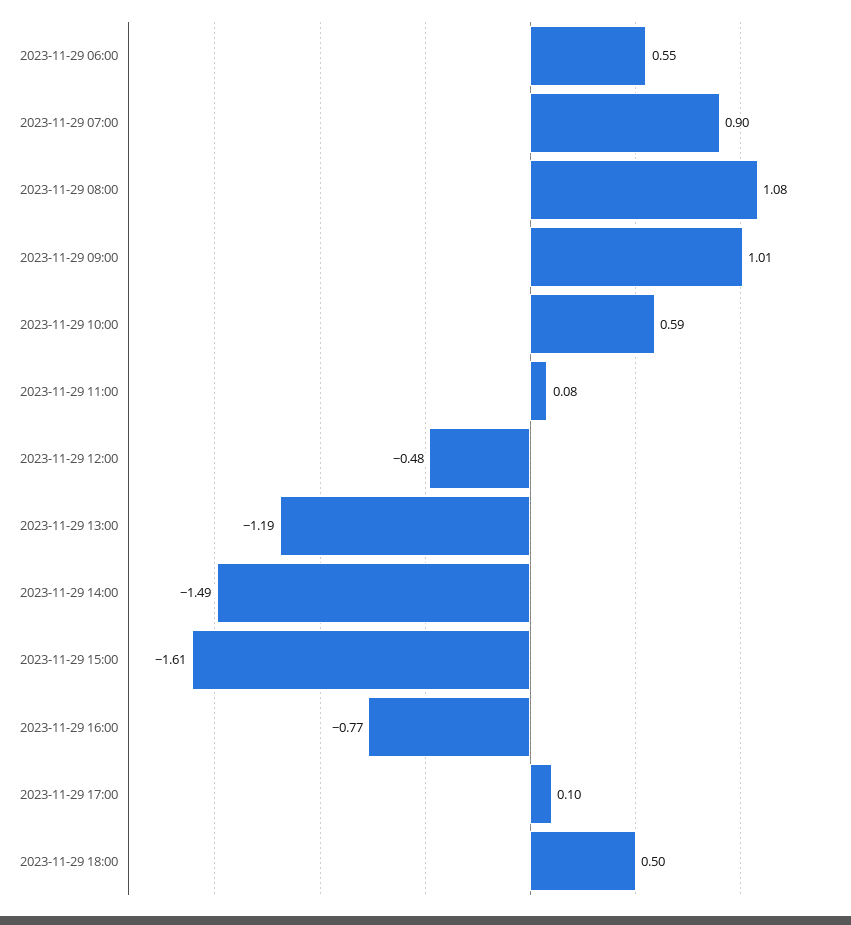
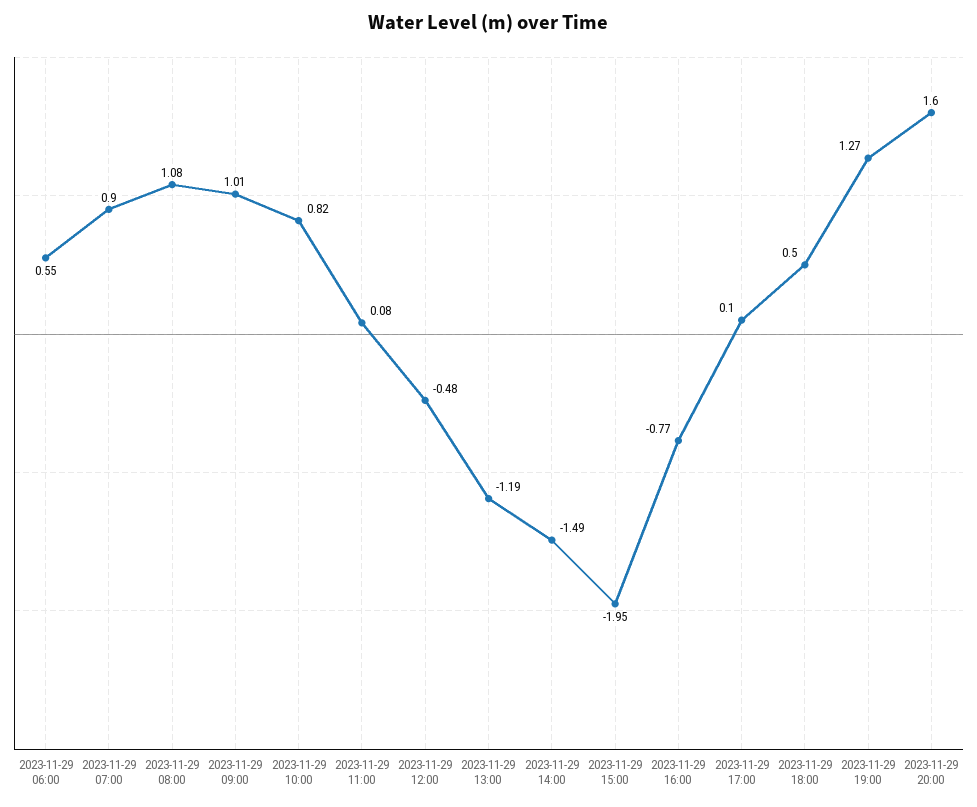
2023-11-29 10:00: 0.59 -> 0.82
2023-11-29 15:00: -1.61 -> -1.95
2023-11-29 19:00: none -> 1.27
2023-11-29 20:00: none -> 1.6

